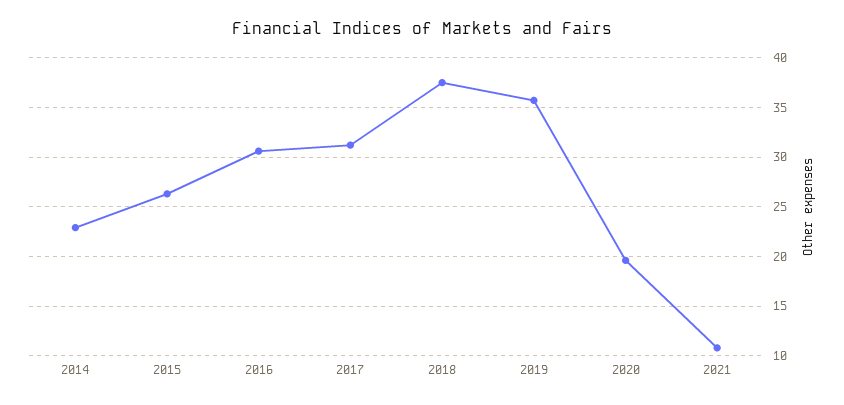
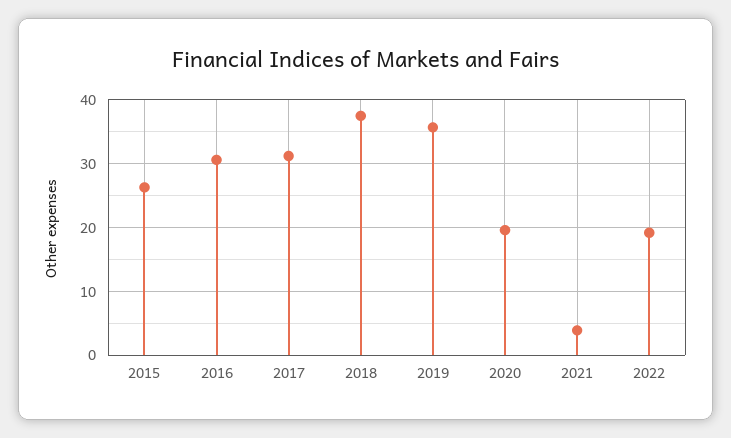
2014: 23 -> none
2021: 11 -> 4
2022: none -> 19

